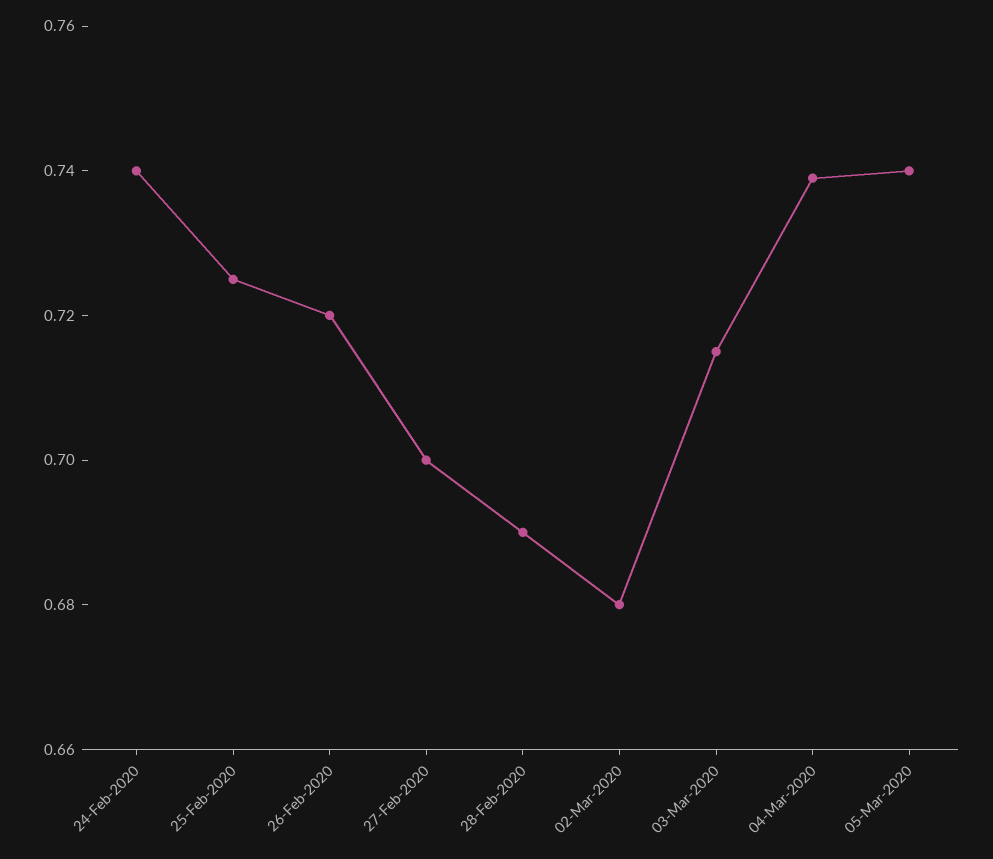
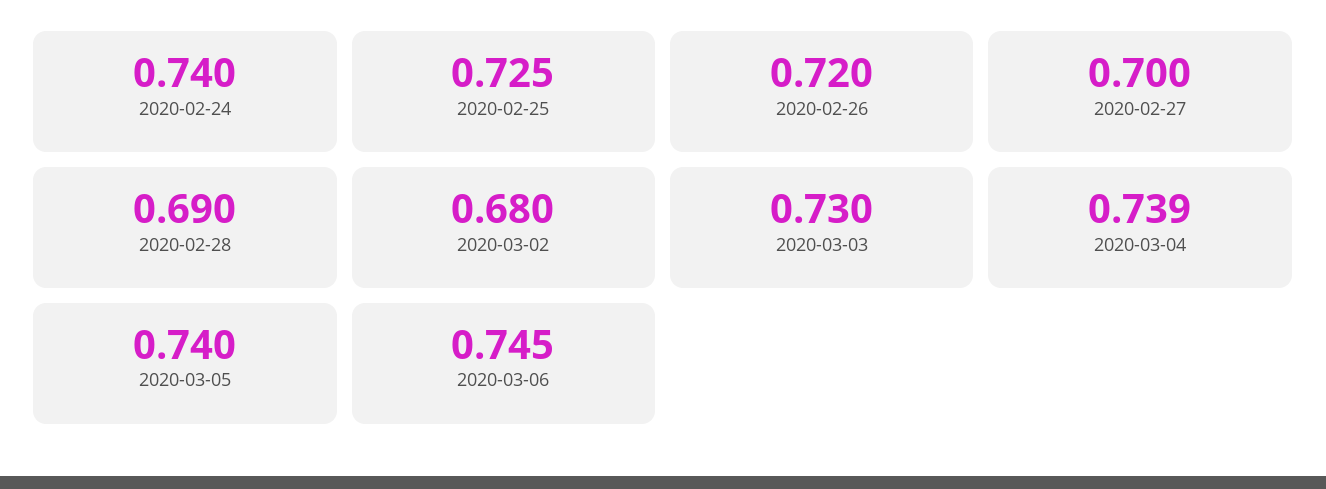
03-Mar-2020: 0.715 -> 0.73
2020-03-06: none -> 0.745

